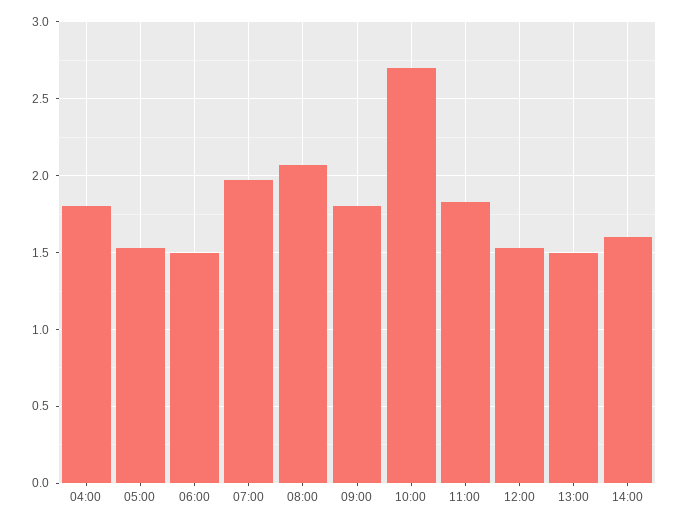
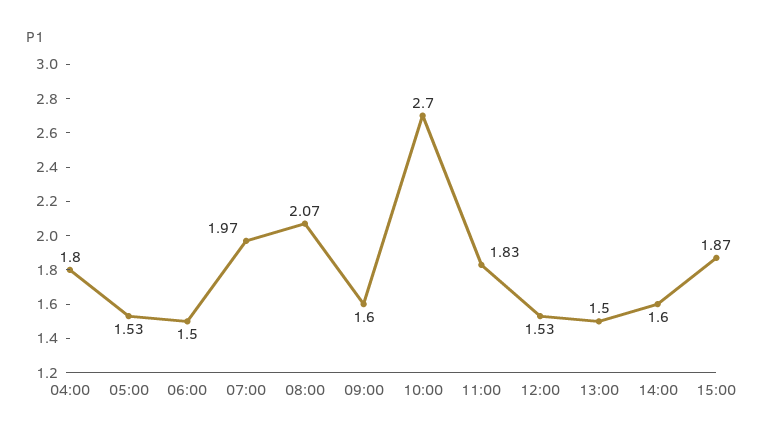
09:00: 1.8 -> 1.6
15:00: none -> 1.87

